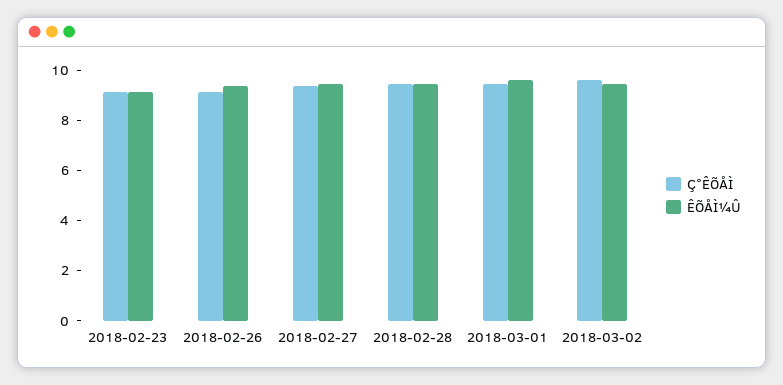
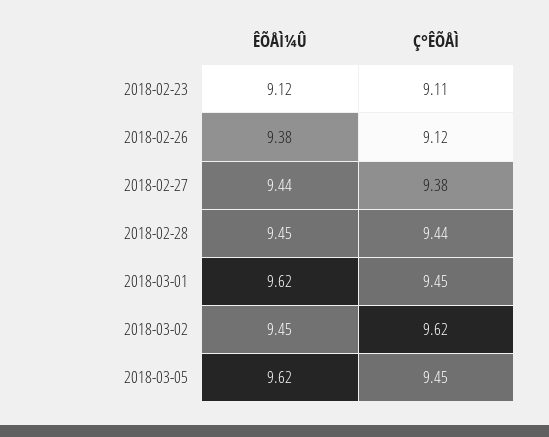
ÊÕÅÌ¼Û, 2018-03-05: none -> 9.62
Ç°ÊÕÅÌ, 2018-03-05: none -> 9.45

